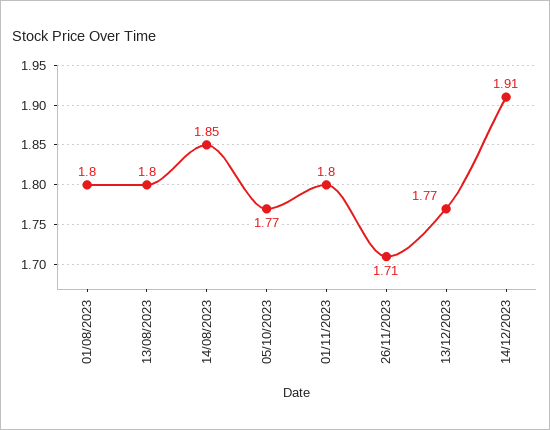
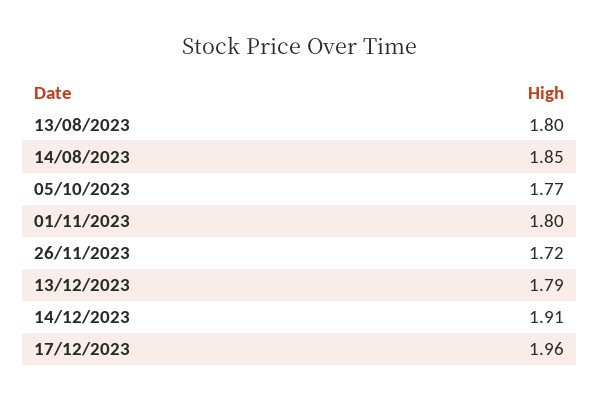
01/08/2023: 1.8 -> none
26/11/2023: 1.71 -> 1.72
13/12/2023: 1.77 -> 1.79
17/12/2023: none -> 1.96

